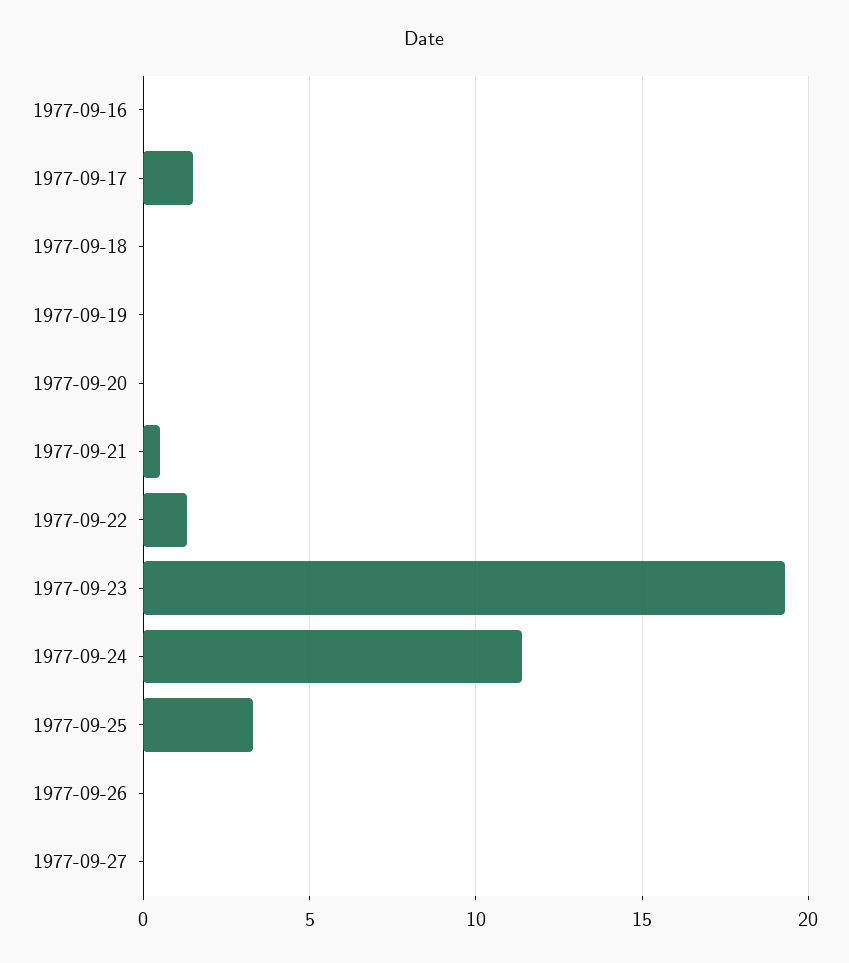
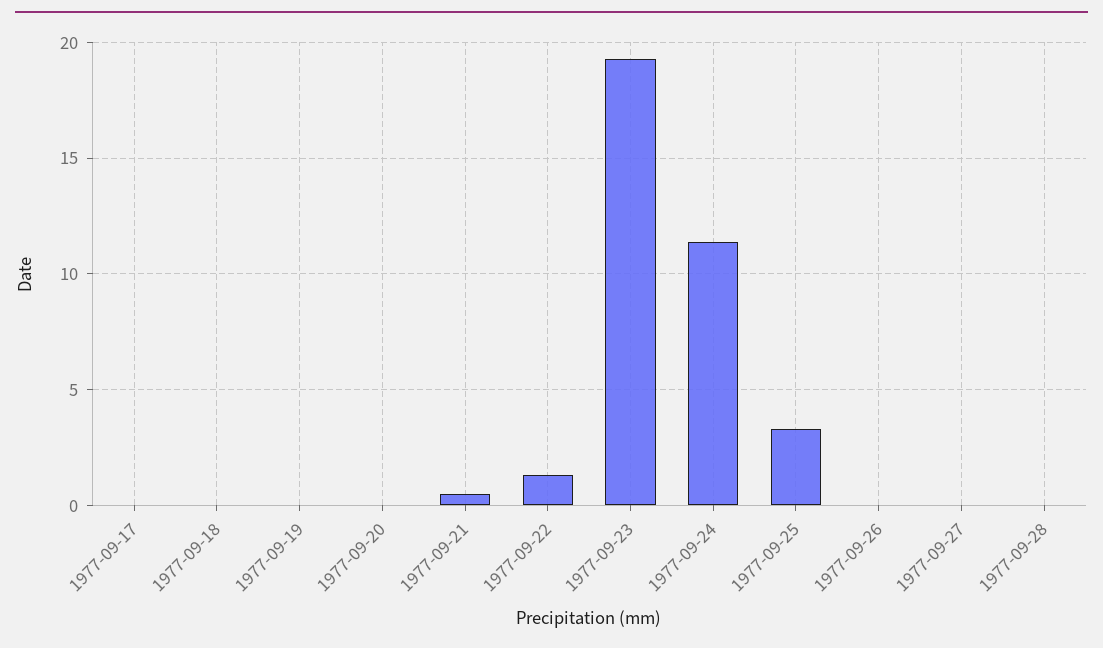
1977-09-16: 0 -> none
1977-09-17: 1.5 -> 0
1977-09-28: none -> 0

